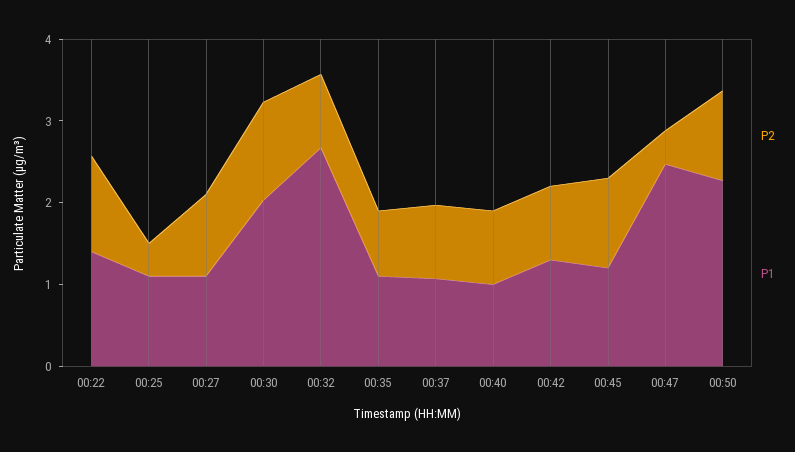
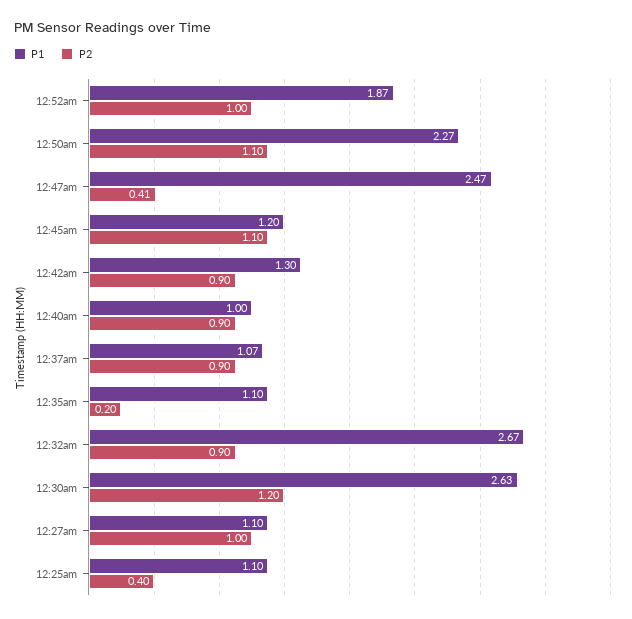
P2, 00:22: 1.2 -> none
P1, 00:22: 1.4 -> none
P1, 00:30: 2 -> 2.63
P2, 00:35: 0.8 -> 0.2
P1, 12:52am: none -> 1.87
P2, 12:52am: none -> 1

